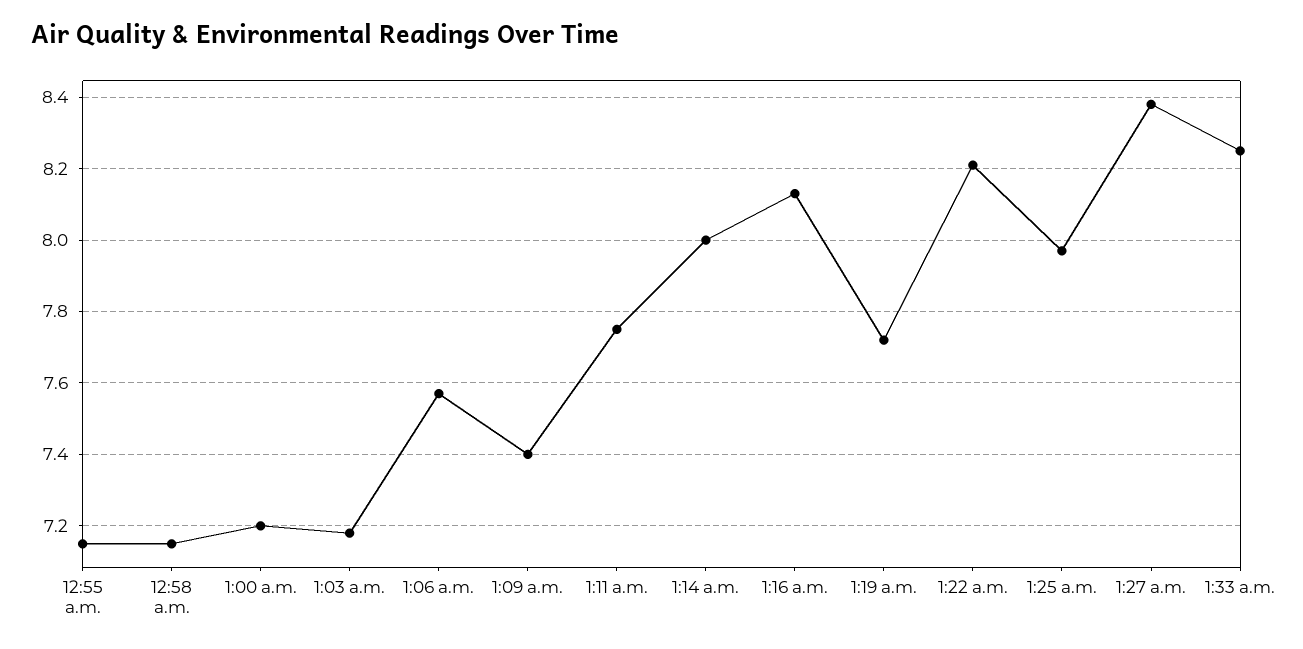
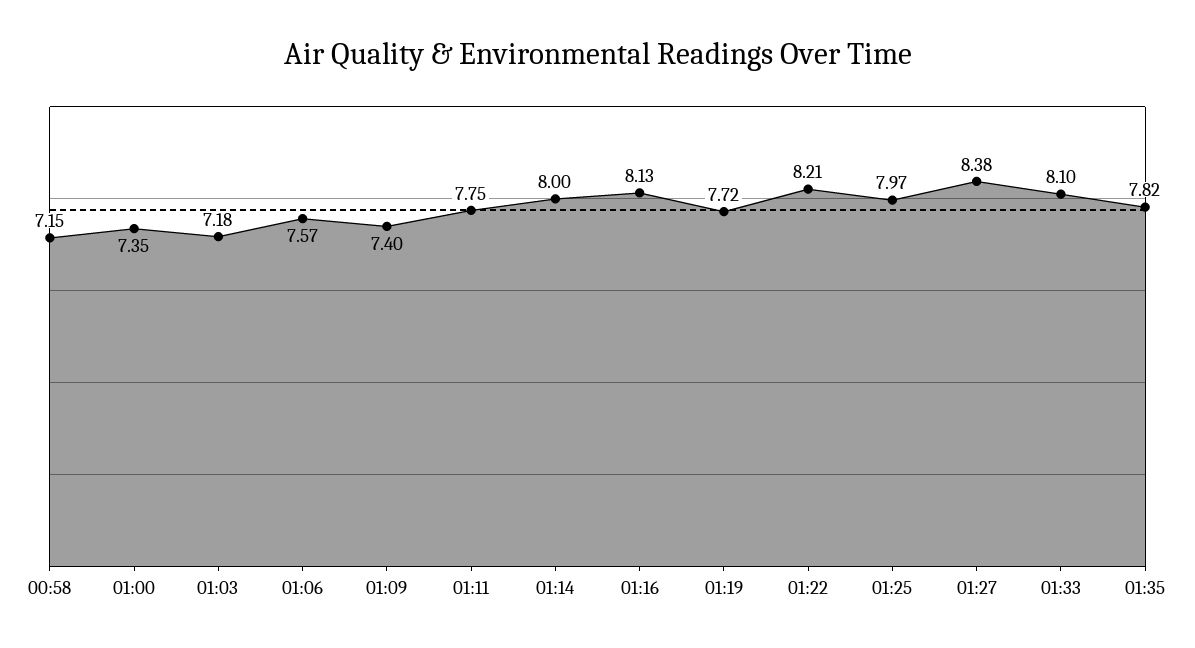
12:55 a.m.: 7.15 -> none
1:00 a.m.: 7.2 -> 7.35
1:33 a.m.: 8.25 -> 8.1
01:35: none -> 7.82

